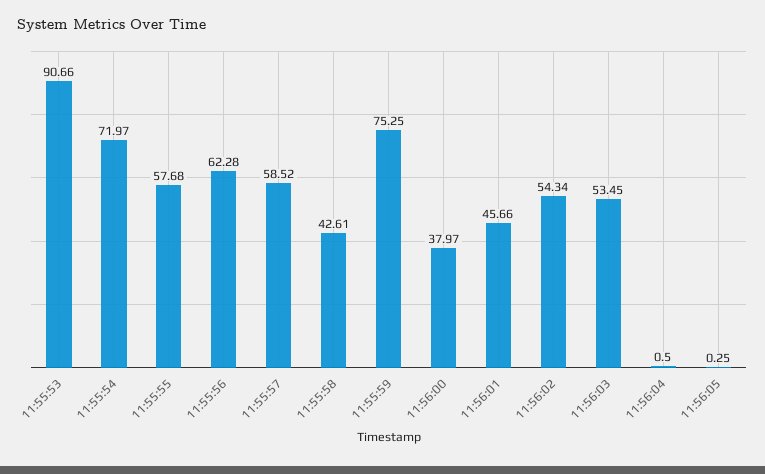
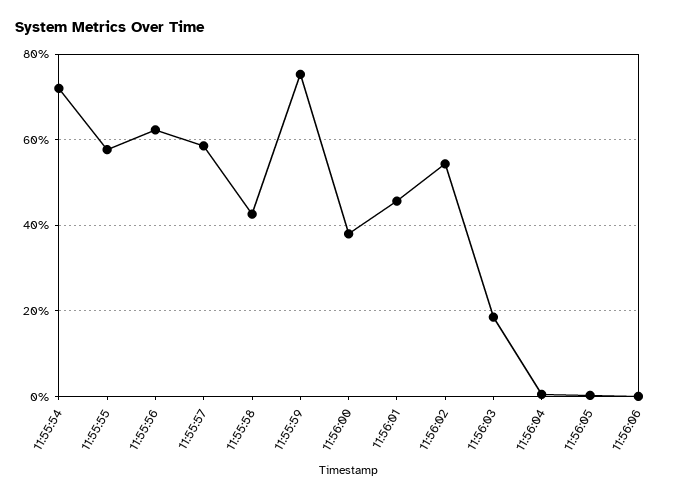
11:55:53: 90.66 -> none
11:56:03: 53.45 -> 18
11:56:06: none -> 0

